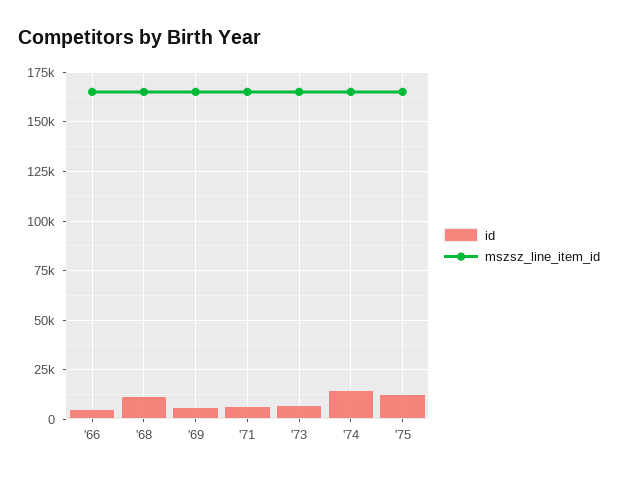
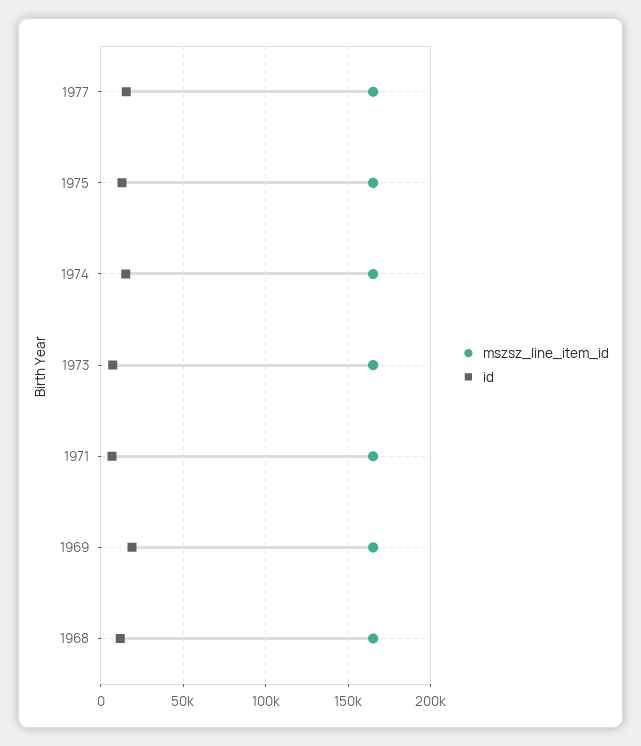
id, '66: 5000 -> none
mszsz_line_item_id, '66: 165000 -> none
id, '69: 5000 -> 20000
mszsz_line_item_id, 1977: none -> 165000
id, 1977: none -> 15000

